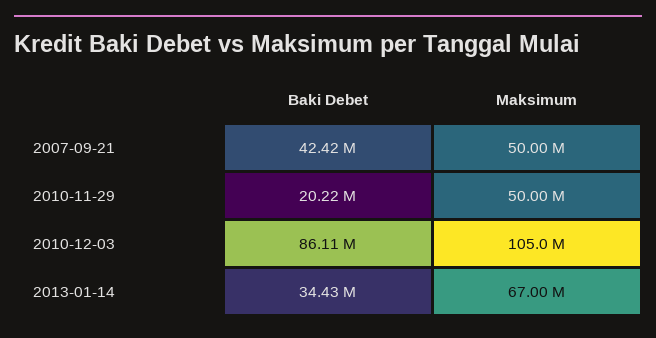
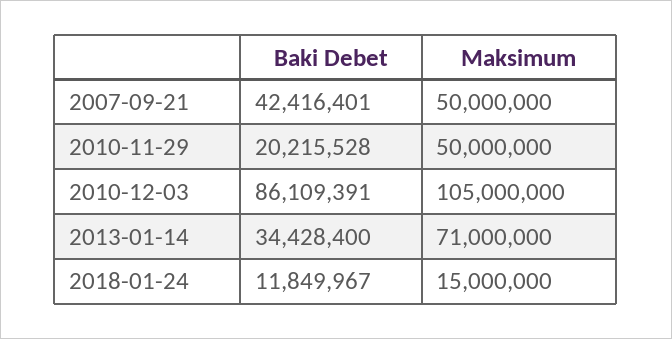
Maksimum, 2013-01-14: 67000000 -> 71000000
Baki Debet, 2018-01-24: none -> 11849967
Maksimum, 2018-01-24: none -> 15000000

